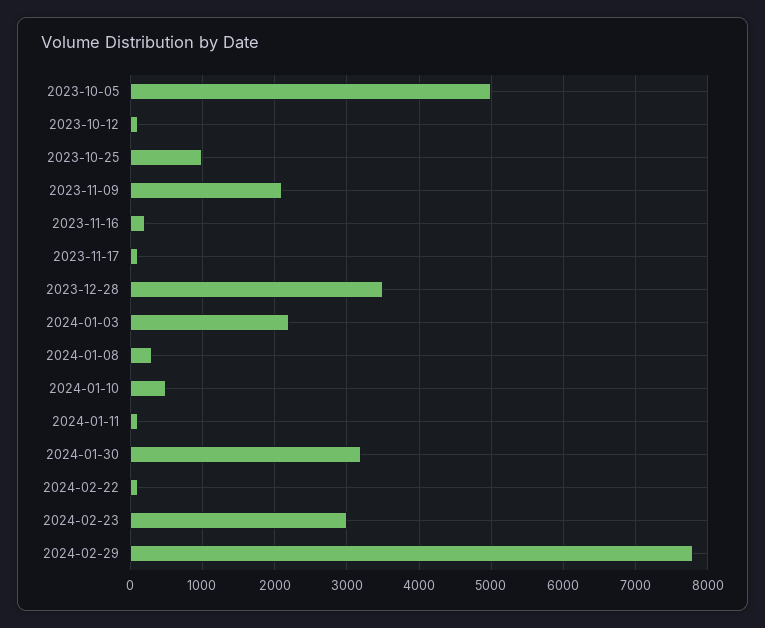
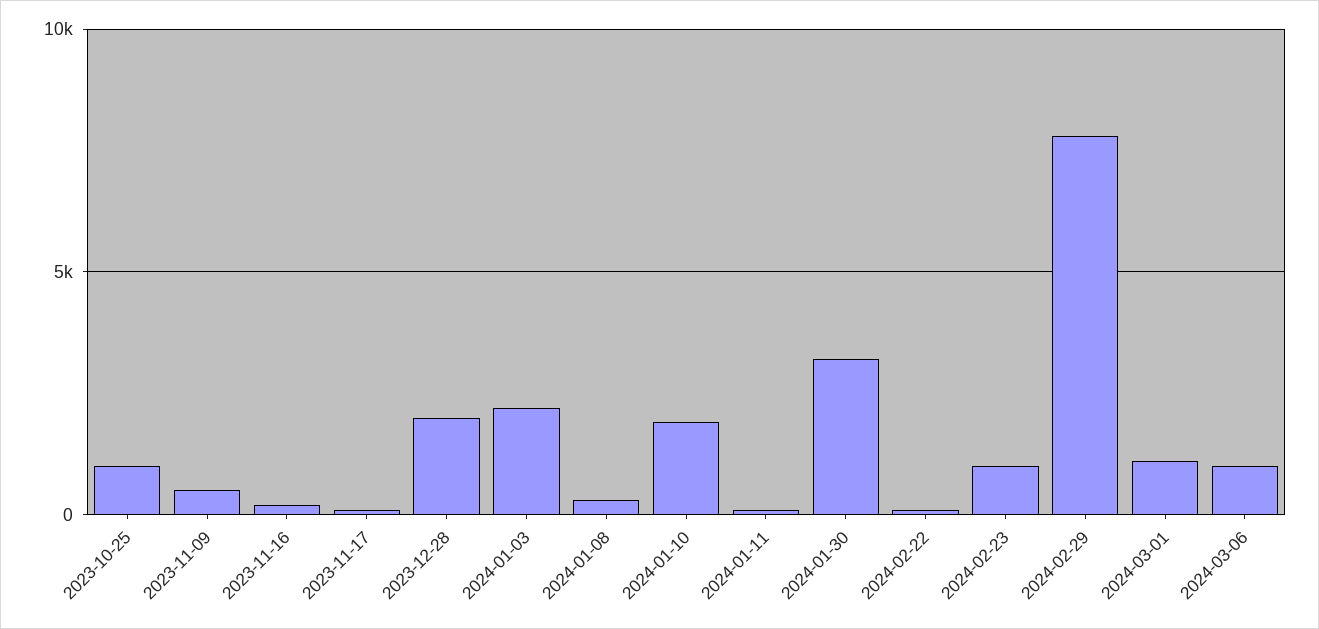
2023-10-05: 5000 -> none
2023-10-12: 100 -> none
2023-11-09: 2100 -> 500
2023-12-28: 3500 -> 2000
2024-01-10: 500 -> 2000
2024-02-23: 3000 -> 1000
2024-03-01: none -> 1000
2024-03-06: none -> 1000

